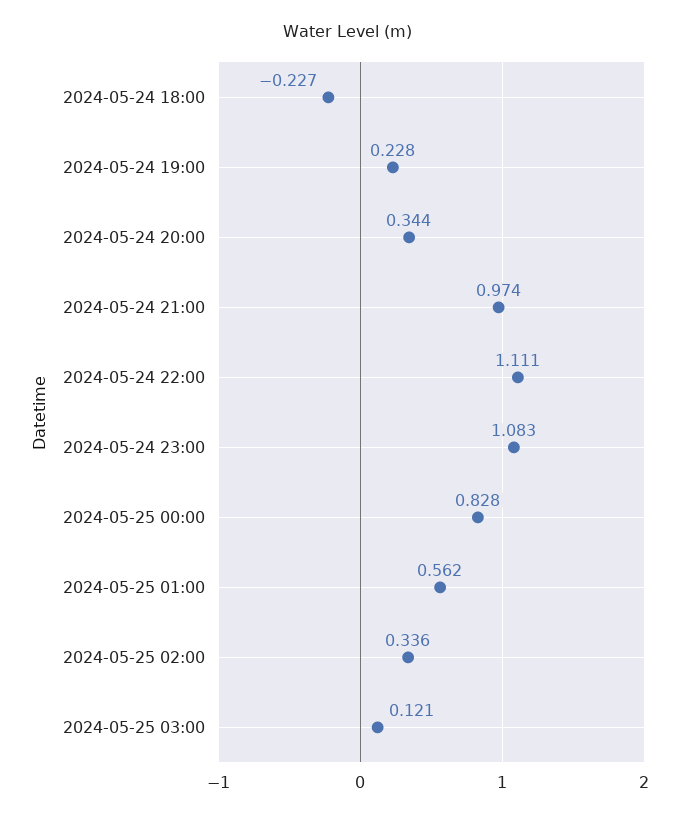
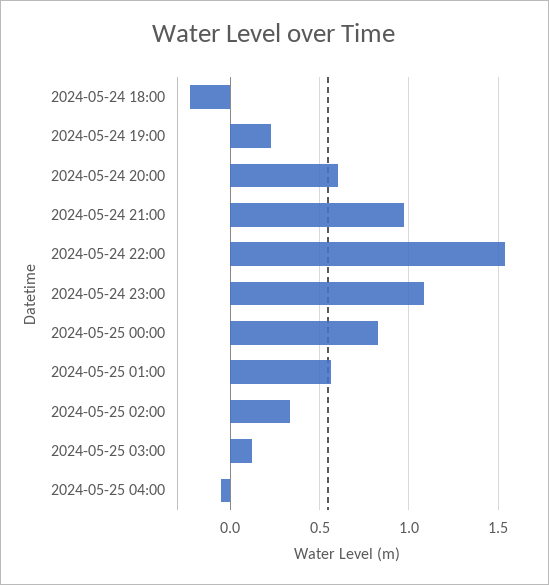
2024-05-24 20:00: 0.344 -> 0.6
2024-05-24 22:00: 1.111 -> 1.55
2024-05-25 04:00: none -> -0.05

